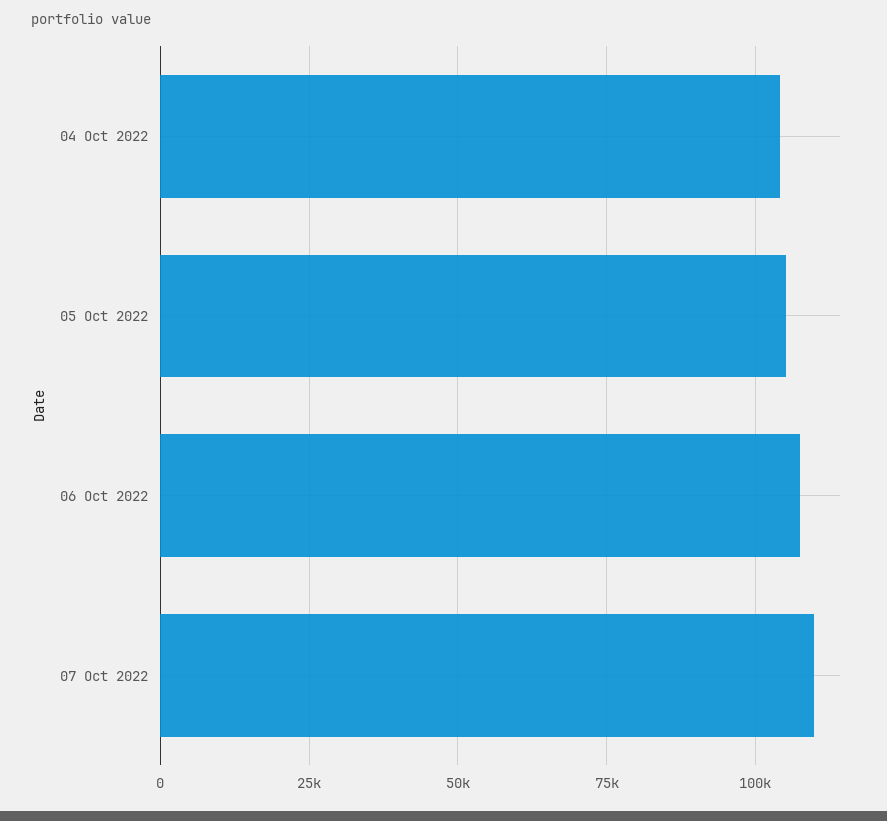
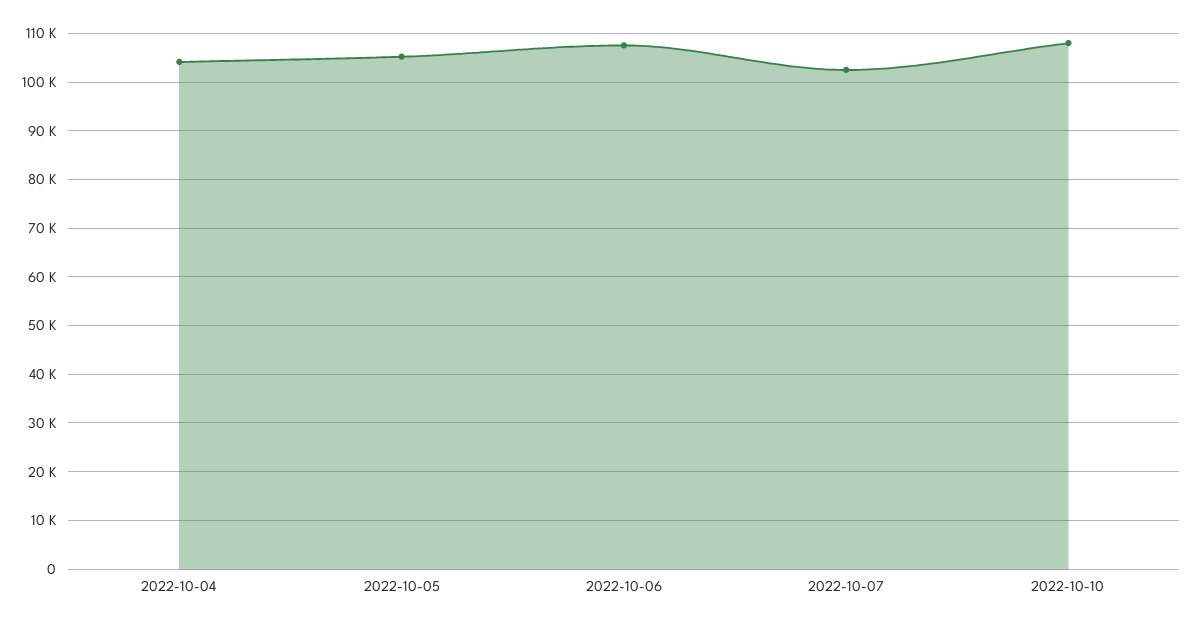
07 Oct 2022: 110000 -> 102000
2022-10-10: none -> 108000

